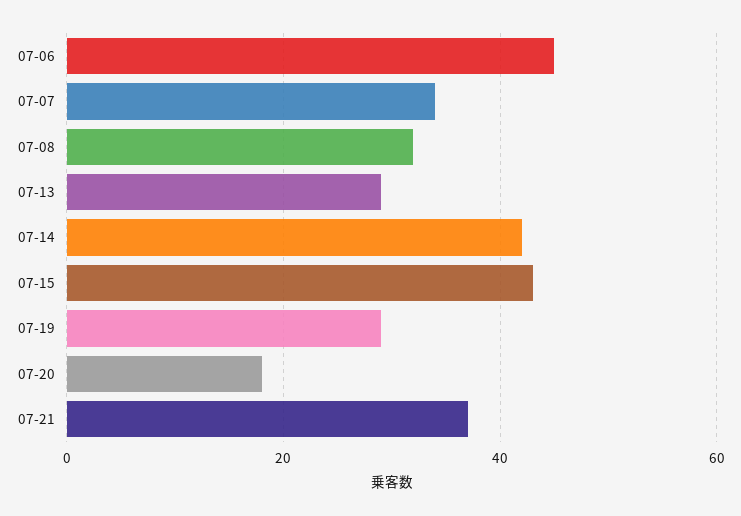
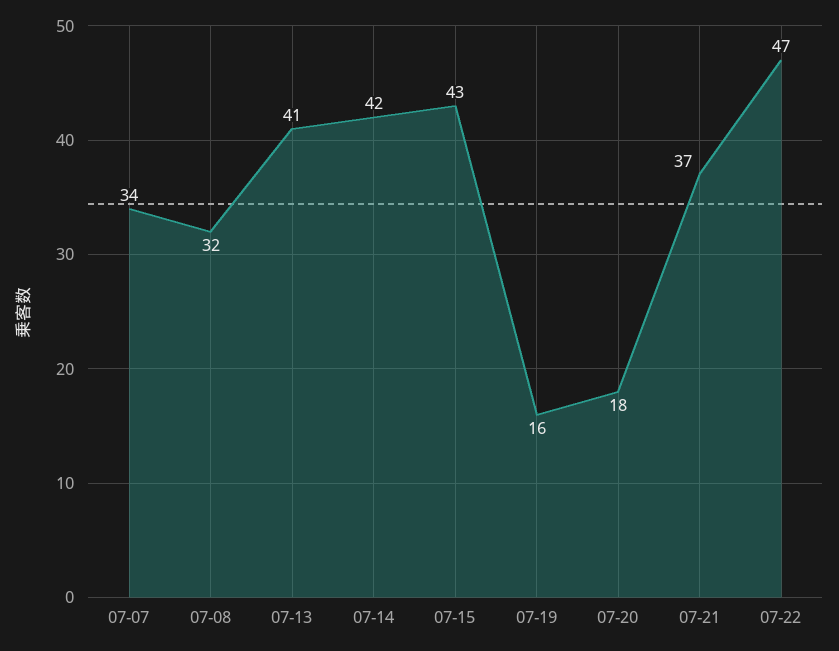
07-06: 45 -> none
07-13: 30 -> 41
07-19: 30 -> 16
07-22: none -> 47

